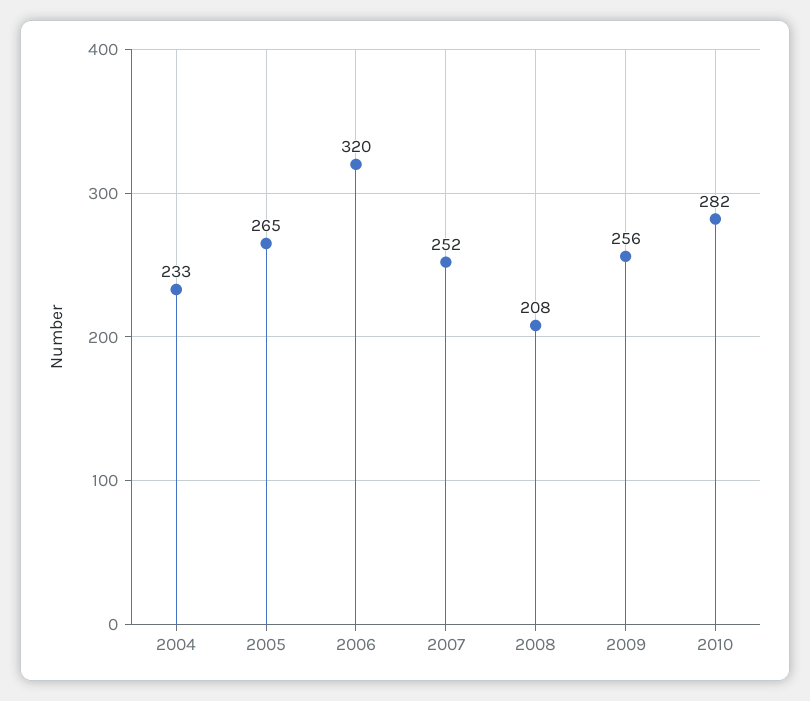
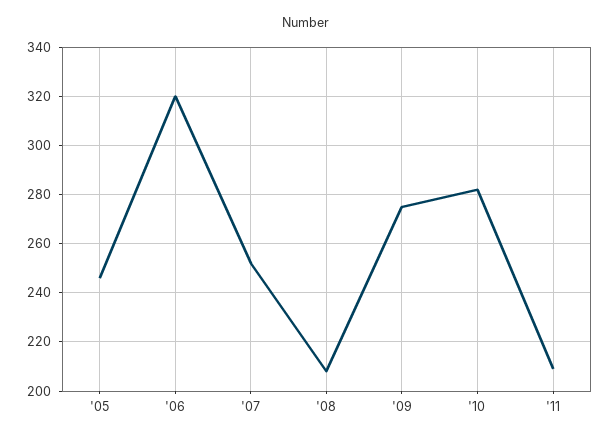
2004: 233 -> none
2005: 265 -> 245
2009: 256 -> 275
'11: none -> 210

